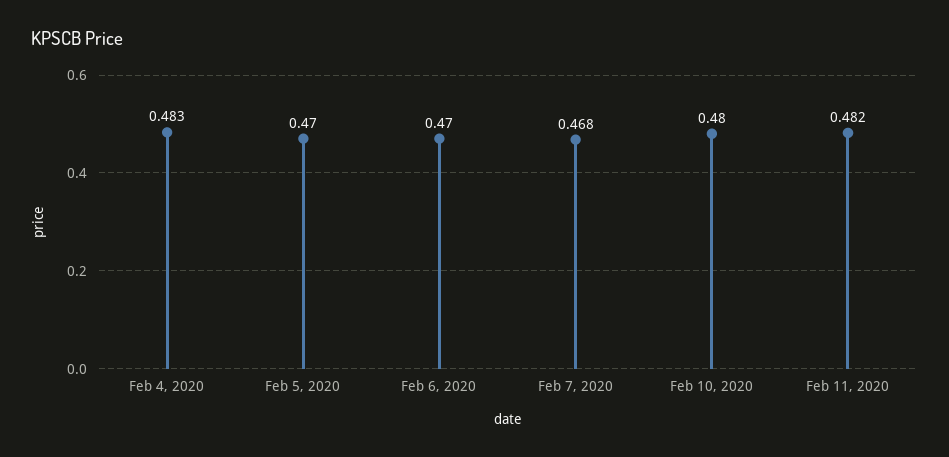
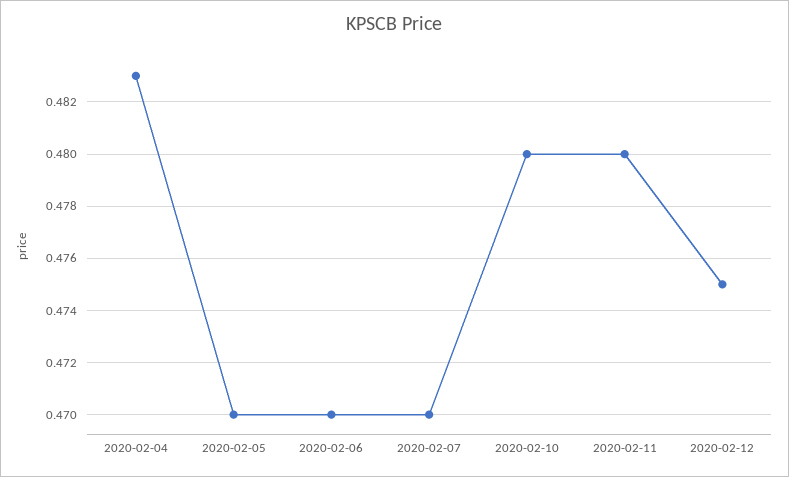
Feb 7, 2020: 0.468 -> 0.47
Feb 11, 2020: 0.482 -> 0.48
2020-02-12: none -> 0.475

